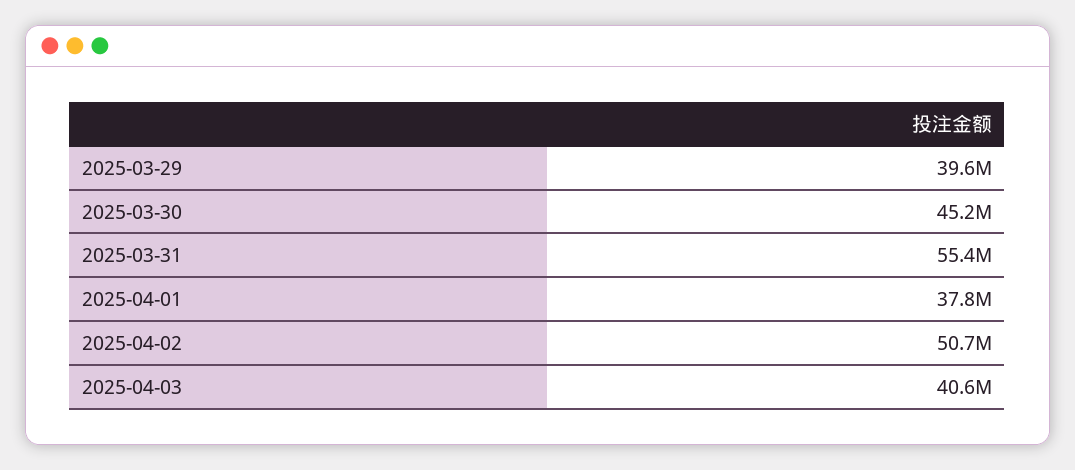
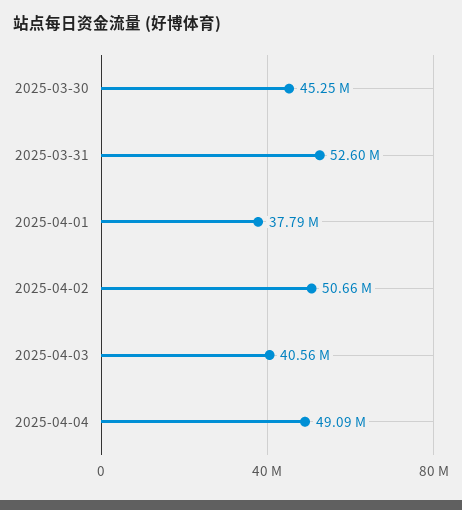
2025-03-29: 39600000 -> none
2025-03-31: 55400000 -> 52600000
2025-04-04: none -> 49090000

